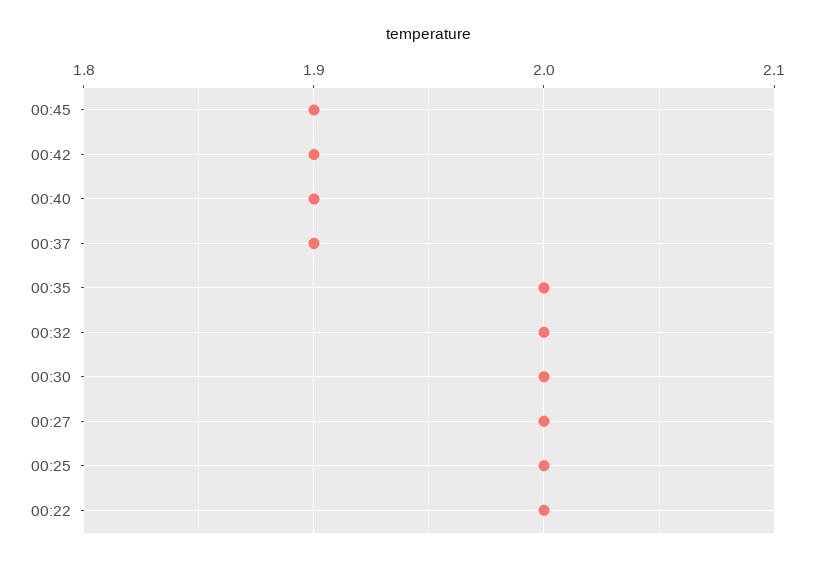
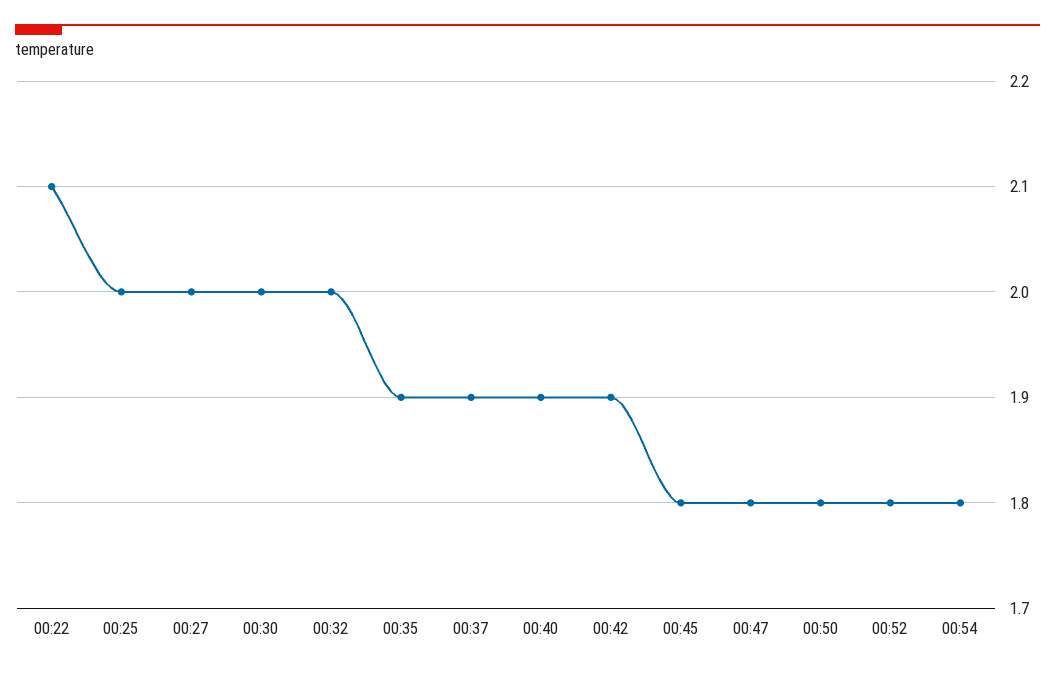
00:45: 1.9 -> 1.8
00:35: 2 -> 1.9
00:22: 2 -> 2.1
00:47: none -> 1.8
00:50: none -> 1.8
00:52: none -> 1.8
00:54: none -> 1.8

